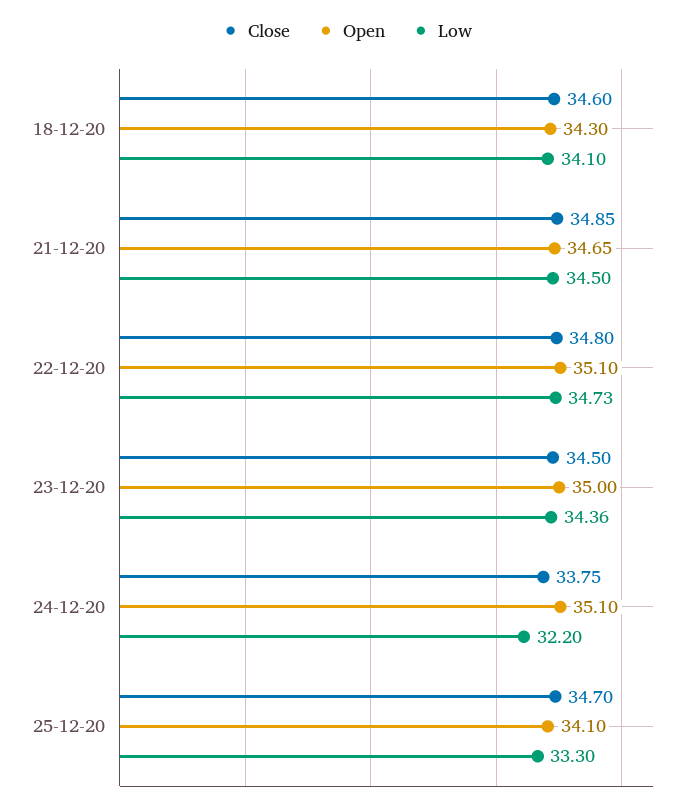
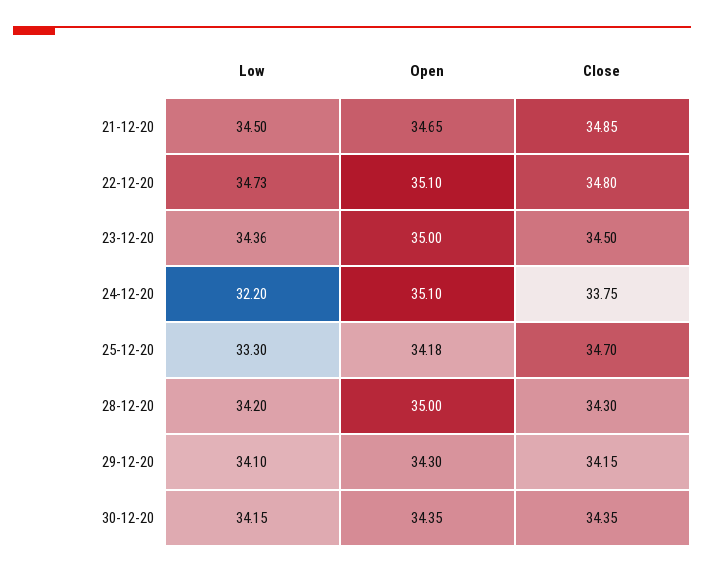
Close, 18-12-20: 34.6 -> none
Open, 18-12-20: 34.3 -> none
Low, 18-12-20: 34.1 -> none
Open, 25-12-20: 34.1 -> 34.18
Low, 28-12-20: none -> 34.2
Open, 28-12-20: none -> 35
Close, 28-12-20: none -> 34.3
Low, 29-12-20: none -> 34.1
Open, 29-12-20: none -> 34.3
Close, 29-12-20: none -> 34.15
Low, 30-12-20: none -> 34.15
Open, 30-12-20: none -> 34.35
Close, 30-12-20: none -> 34.35

